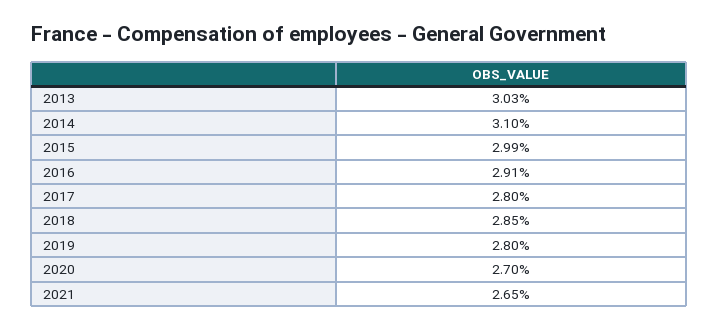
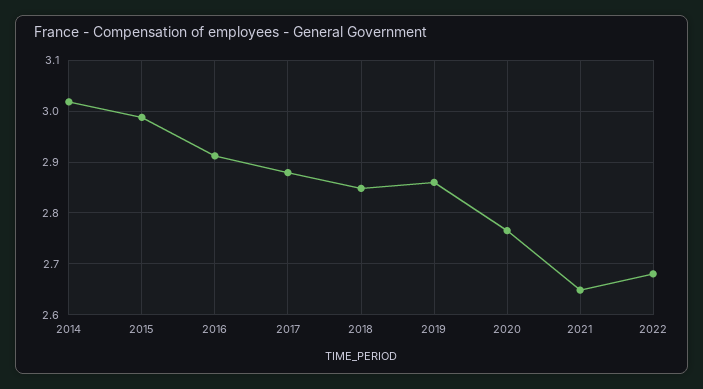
2013: 3.03 -> none
2014: 3.1 -> 3.02
2017: 2.8 -> 2.88
2019: 2.8 -> 2.86
2020: 2.7 -> 2.76
2022: none -> 2.68

